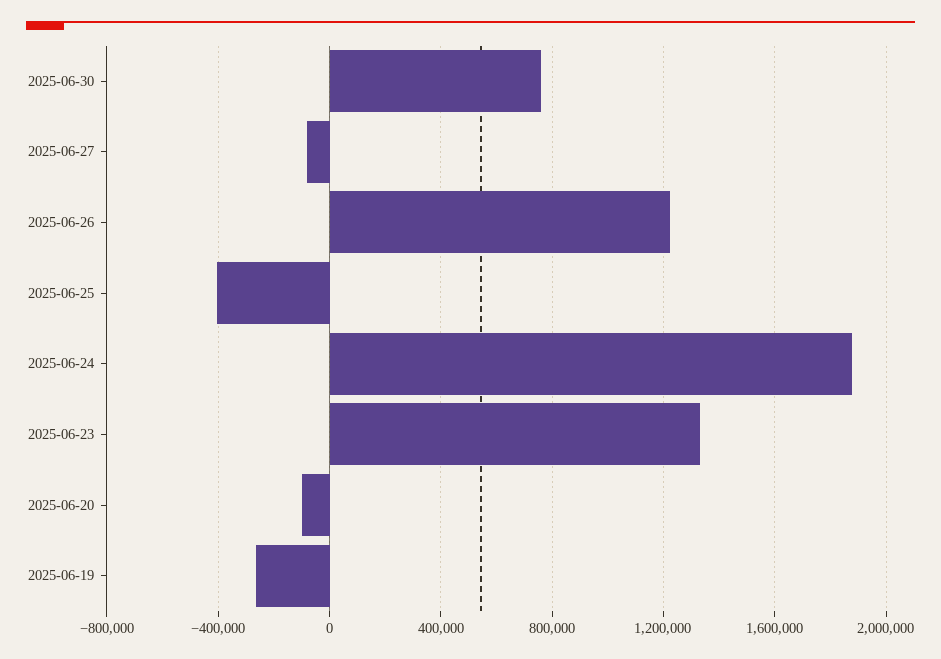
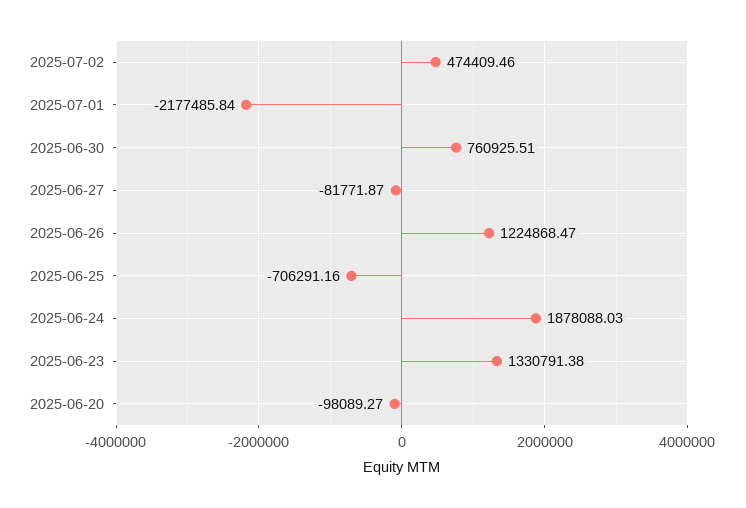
2025-06-25: -400000 -> -706291.16
2025-06-19: -250000 -> none
2025-07-02: none -> 474409.46
2025-07-01: none -> -2177485.84

